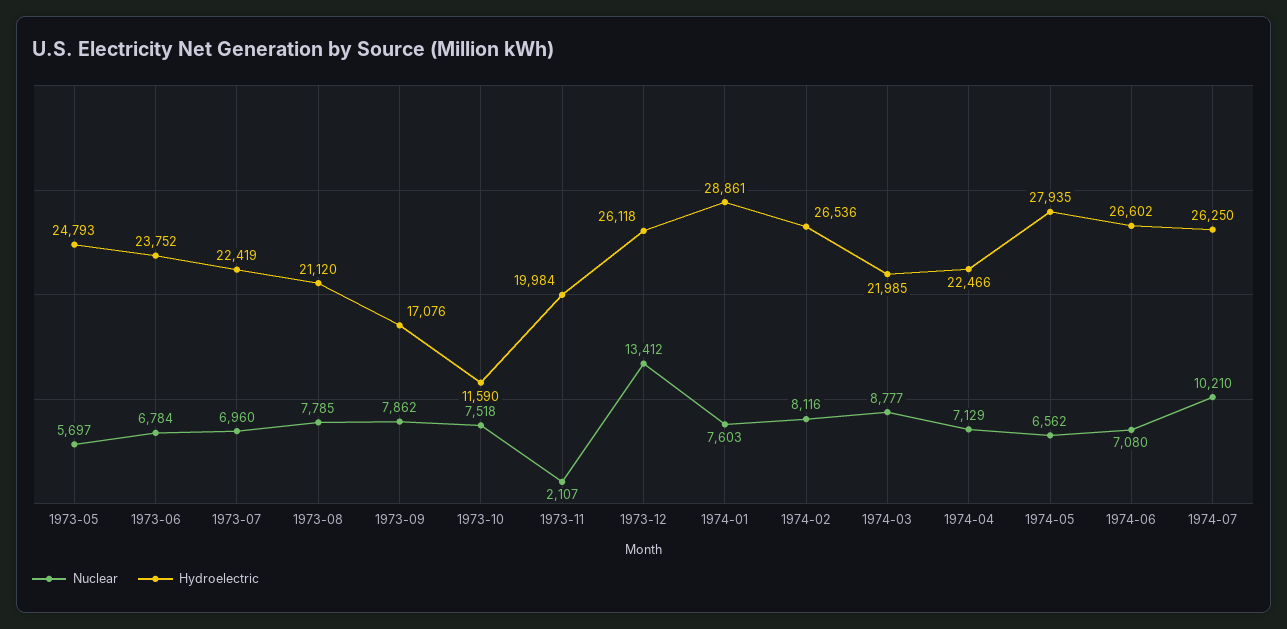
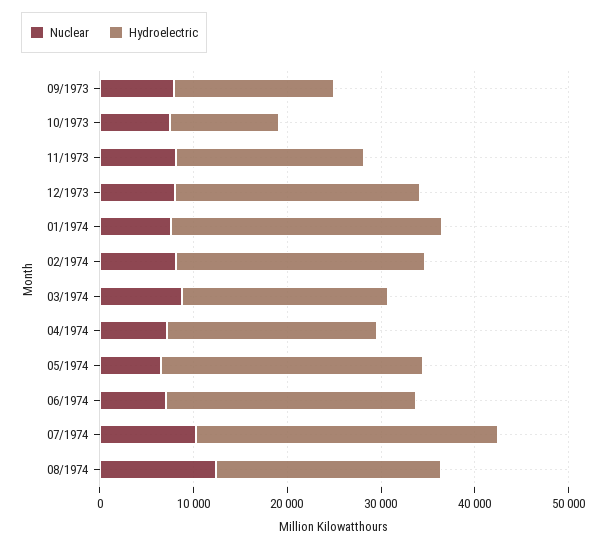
Nuclear, 1973-05: 5697 -> none
Hydroelectric, 1973-05: 24793 -> none
Nuclear, 1973-06: 6784 -> none
Hydroelectric, 1973-06: 23752 -> none
Nuclear, 1973-07: 6960 -> none
Hydroelectric, 1973-07: 22419 -> none
Nuclear, 1973-08: 7785 -> none
Hydroelectric, 1973-08: 21120 -> none
Nuclear, 1973-11: 2107 -> 8000
Nuclear, 1973-12: 13412 -> 8000
Hydroelectric, 1974-07: 26250 -> 32000
Nuclear, 08/1974: none -> 12000
Hydroelectric, 08/1974: none -> 24000

